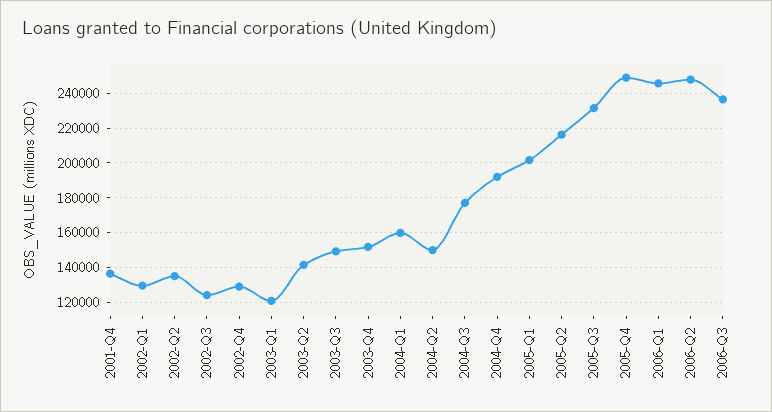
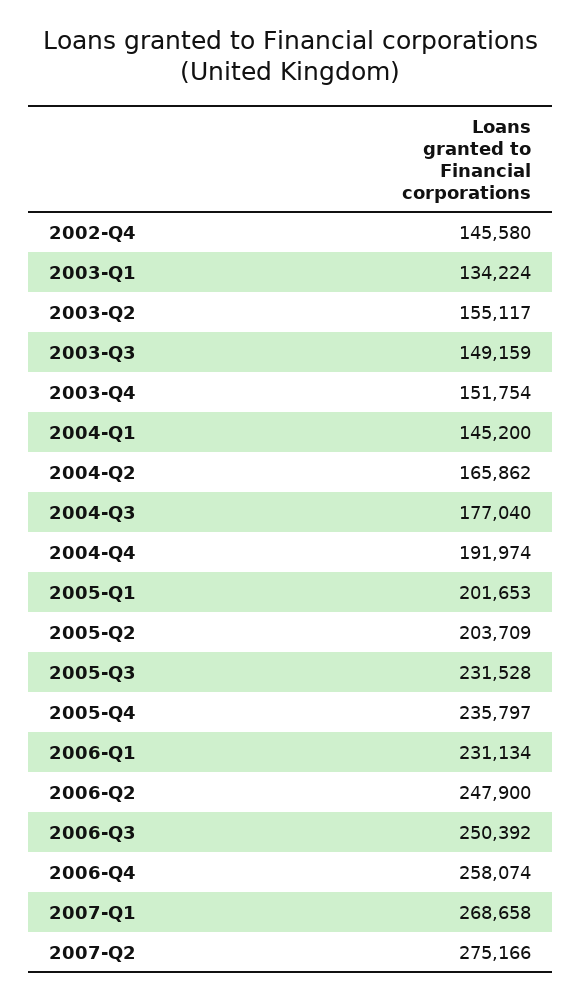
2001-Q4: 135000 -> none
2002-Q1: 130000 -> none
2002-Q2: 135000 -> none
2002-Q3: 125000 -> none
2002-Q4: 130000 -> 145580
2003-Q1: 120000 -> 134224
2003-Q2: 140000 -> 155117
2004-Q1: 160000 -> 145200
2004-Q2: 150000 -> 165862
2005-Q2: 215000 -> 203709
2005-Q4: 250000 -> 235797
2006-Q1: 245000 -> 231134
2006-Q3: 235000 -> 250392
2006-Q4: none -> 258074
2007-Q1: none -> 268658
2007-Q2: none -> 275166

